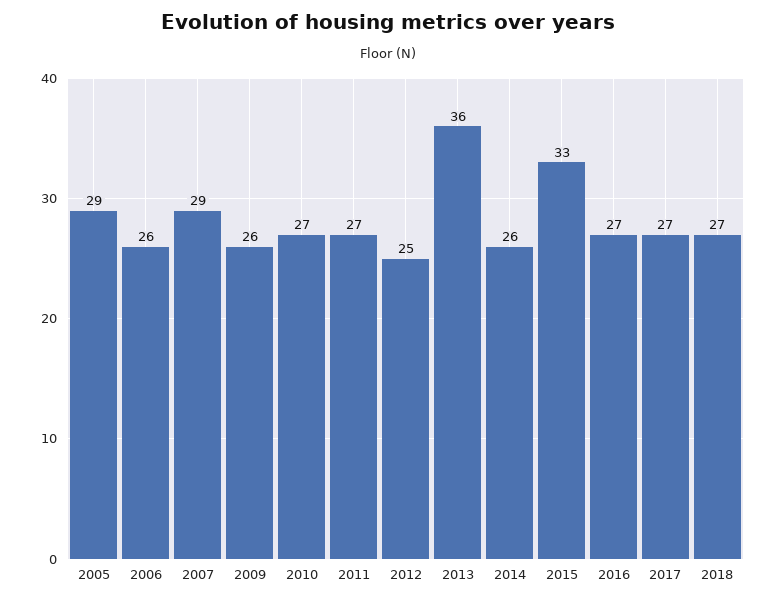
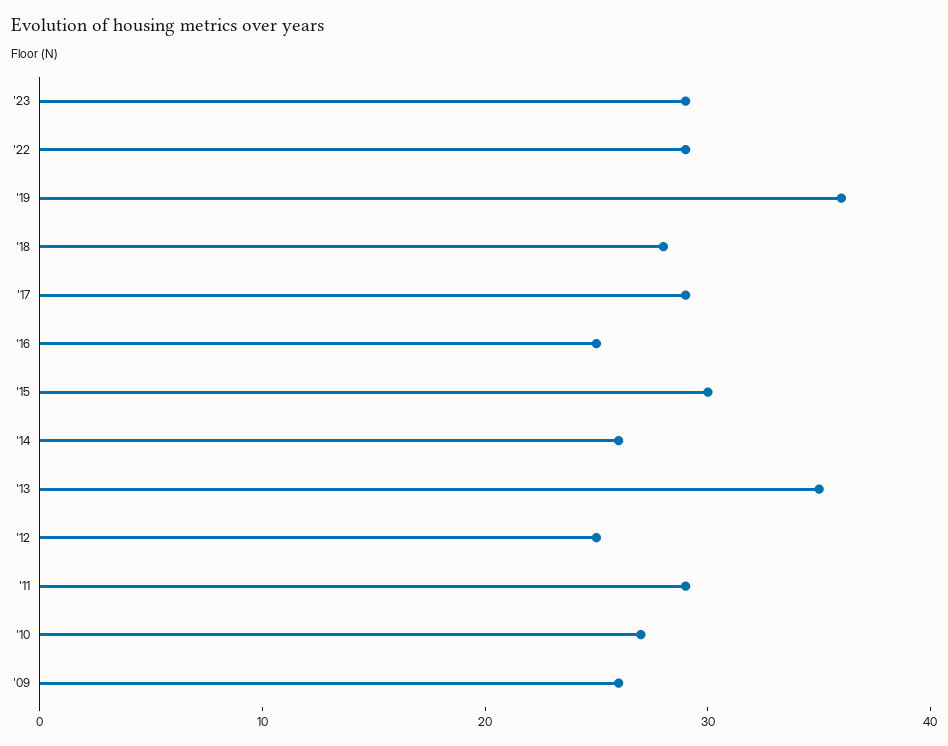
2005: 29 -> none
2006: 26 -> none
2007: 29 -> none
2011: 27 -> 29
2013: 36 -> 35
2015: 33 -> 30
2016: 27 -> 25
2017: 27 -> 29
2018: 27 -> 28
'23: none -> 29
'22: none -> 29
'19: none -> 36

